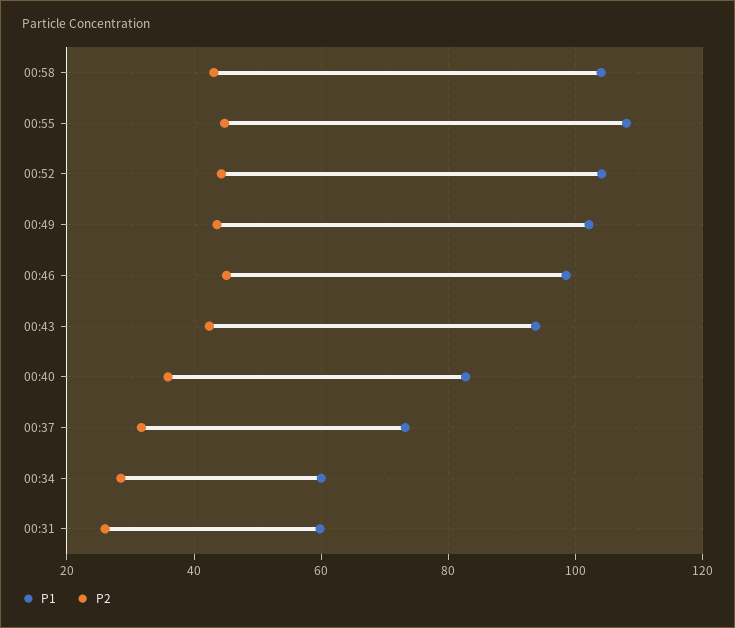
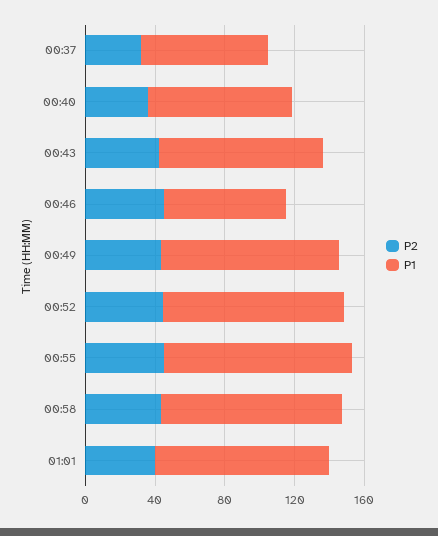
P1, 00:46: 98 -> 70
P1, 00:34: 60 -> none
P2, 00:34: 28 -> none
P1, 00:31: 60 -> none
P2, 00:31: 26 -> none
P2, 01:01: none -> 40
P1, 01:01: none -> 100

